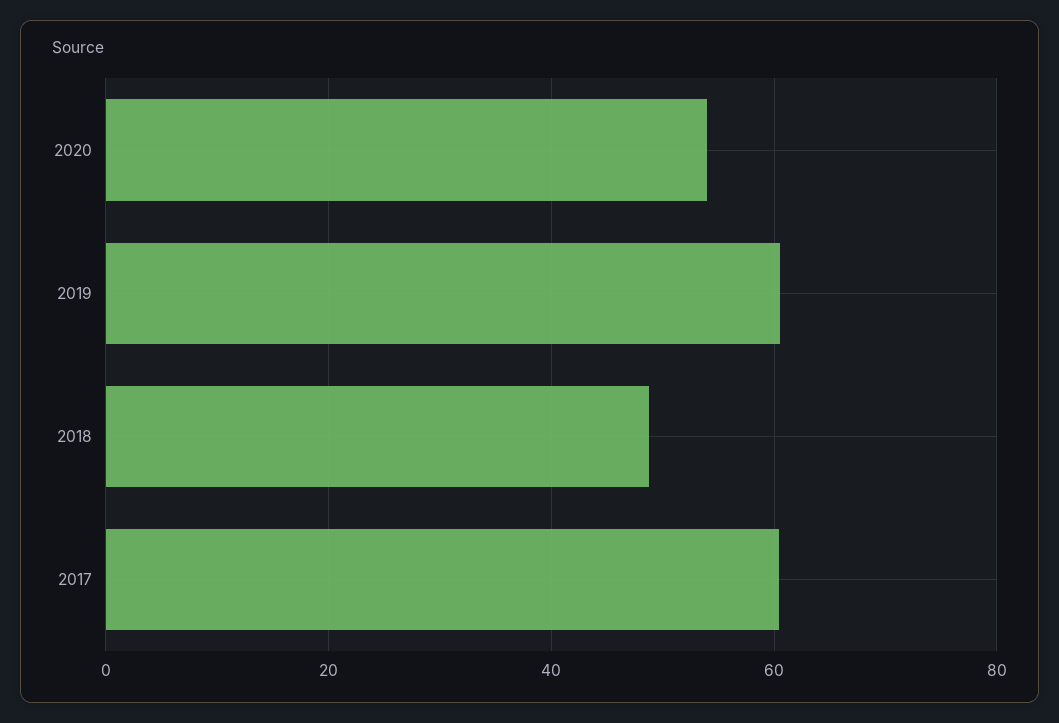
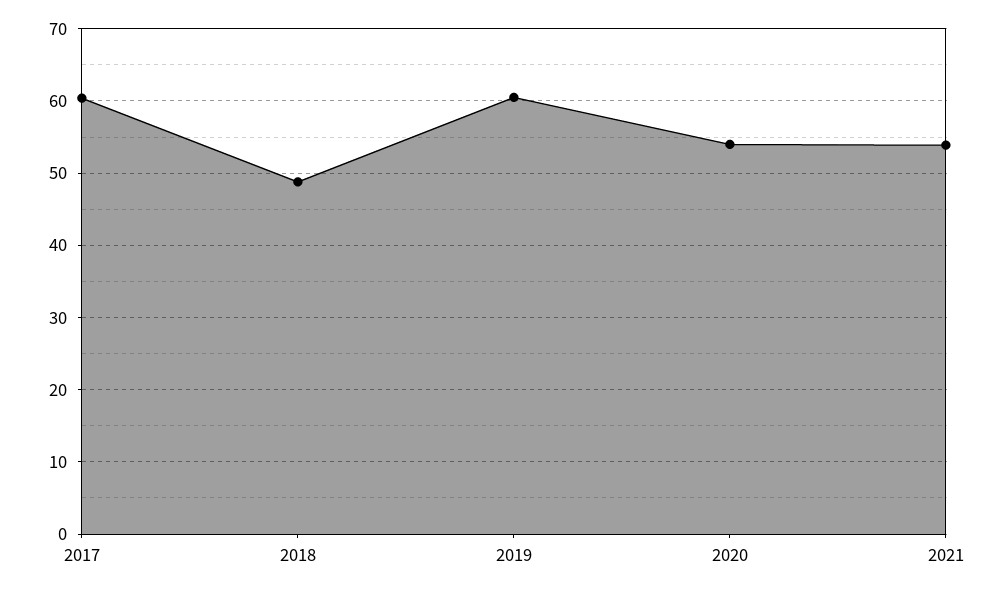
2021: none -> 54

